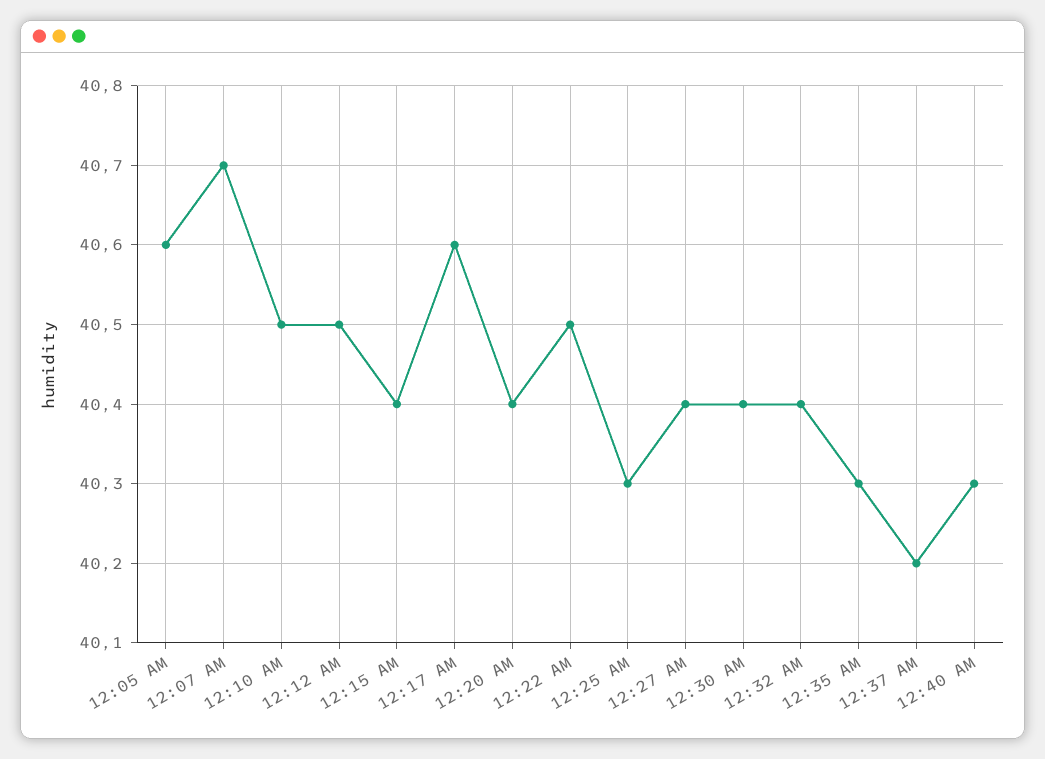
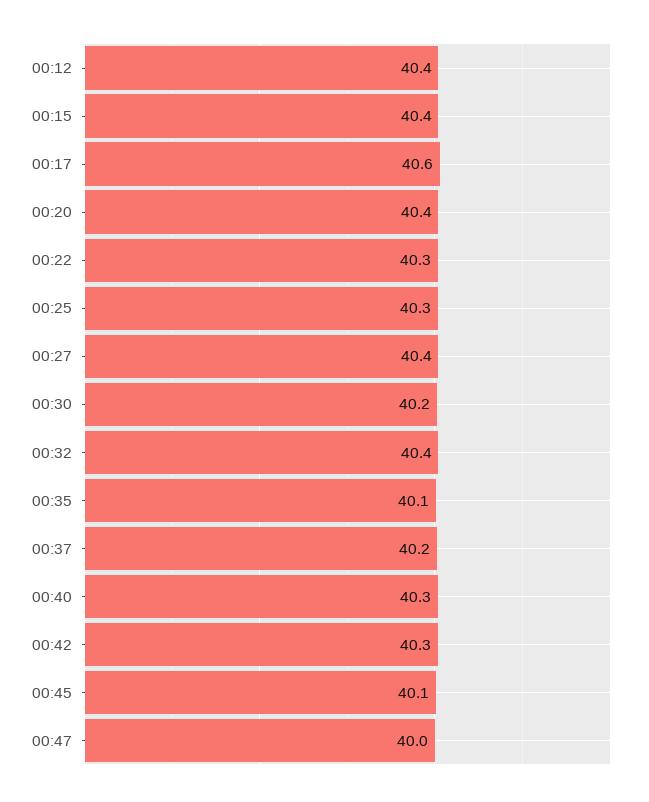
12:05 AM: 40.6 -> none
12:07 AM: 40.7 -> none
12:10 AM: 40.5 -> none
12:12 AM: 40.5 -> 40.4
12:22 AM: 40.5 -> 40.3
12:30 AM: 40.4 -> 40.2
12:35 AM: 40.3 -> 40.1
00:42: none -> 40.3
00:45: none -> 40.1
00:47: none -> 40

